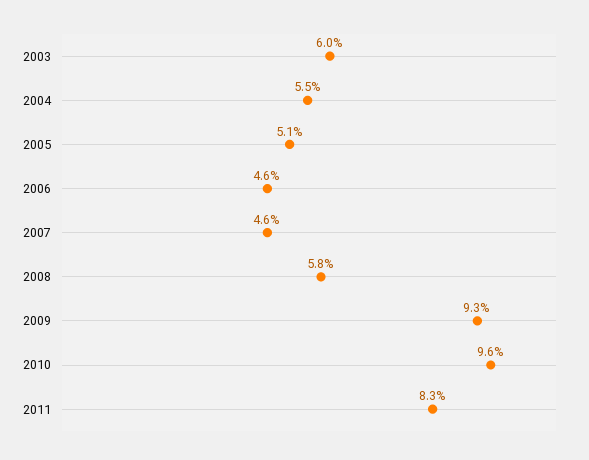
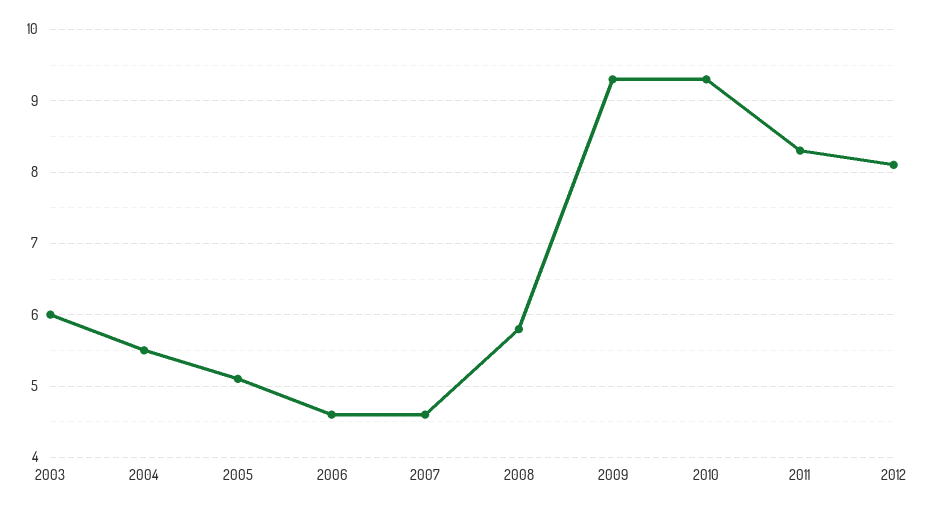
2010: 9.6 -> 9.3
2012: none -> 8.1

